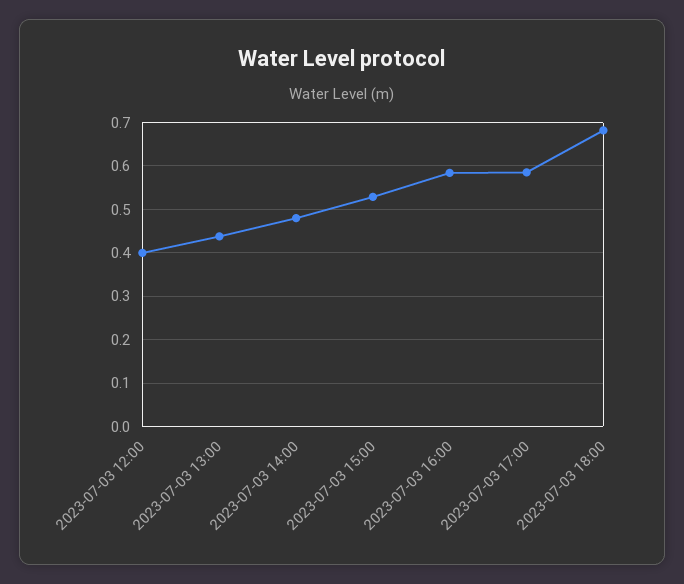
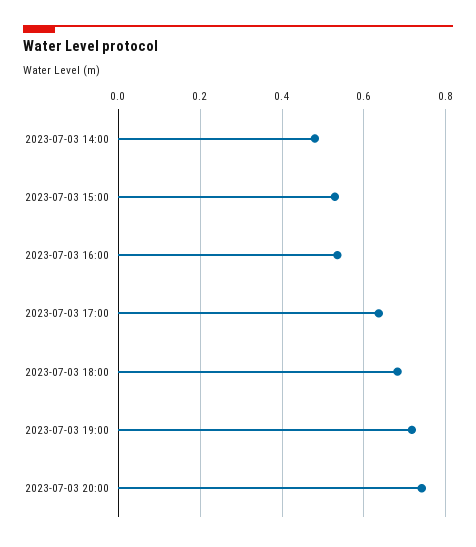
2023-07-03 12:00: 0.4 -> none
2023-07-03 13:00: 0.44 -> none
2023-07-03 16:00: 0.58 -> 0.54
2023-07-03 17:00: 0.58 -> 0.64
2023-07-03 19:00: none -> 0.72
2023-07-03 20:00: none -> 0.74

